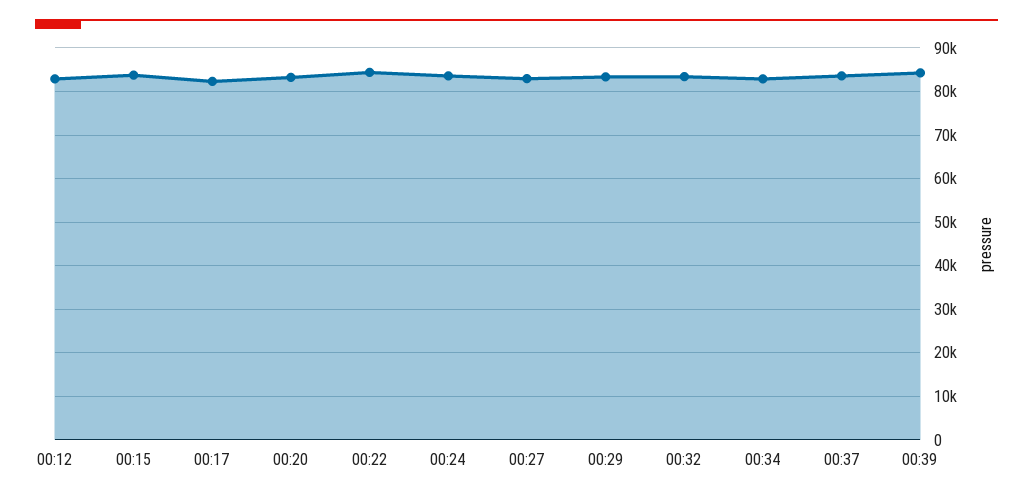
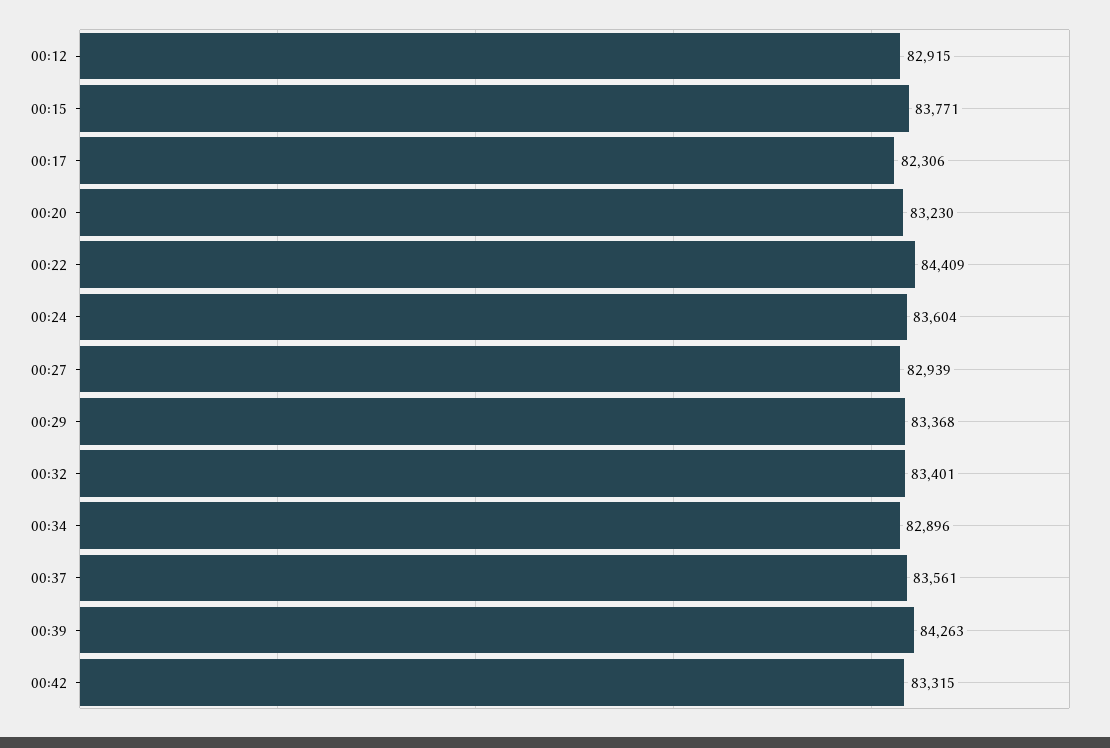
00:42: none -> 83315

